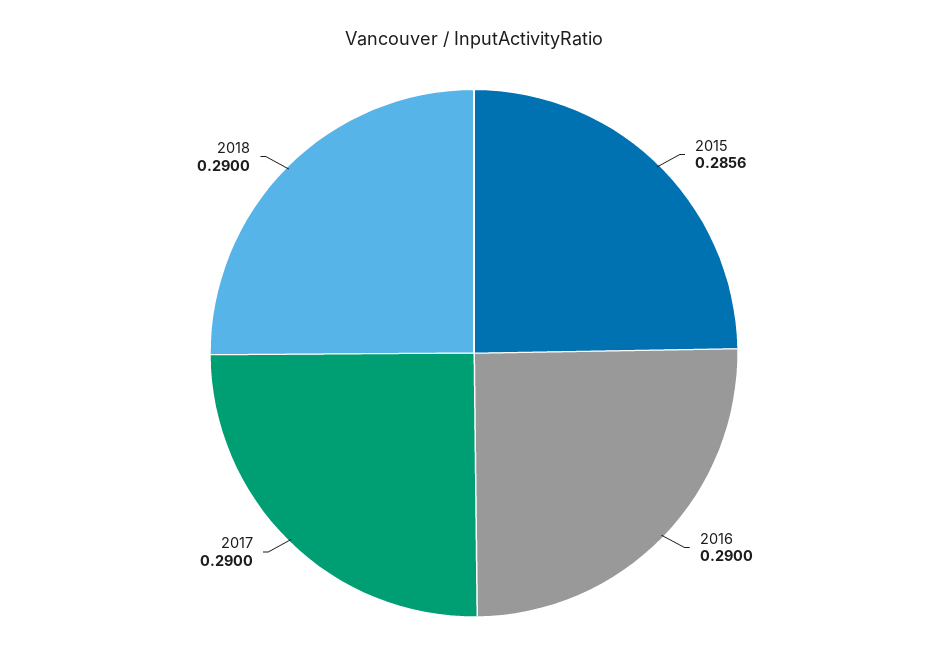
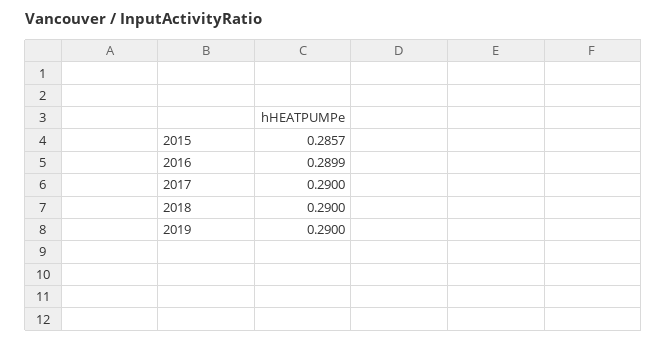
2015: 0.2856 -> 0.2857
2016: 0.29 -> 0.2899
2019: none -> 0.29

